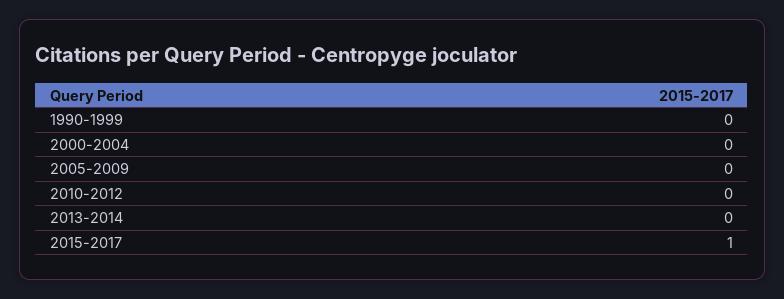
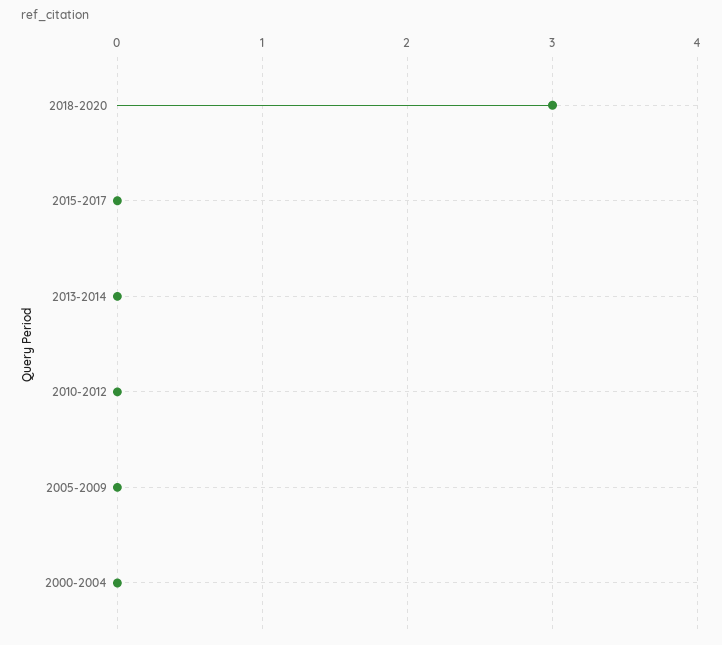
1990-1999: 0 -> none
2015-2017: 1 -> 0
2018-2020: none -> 3

